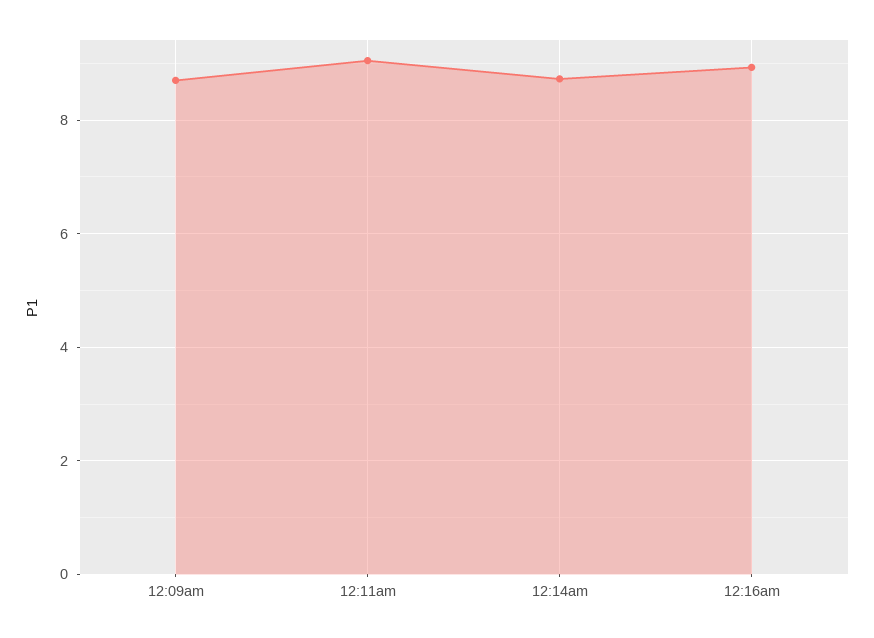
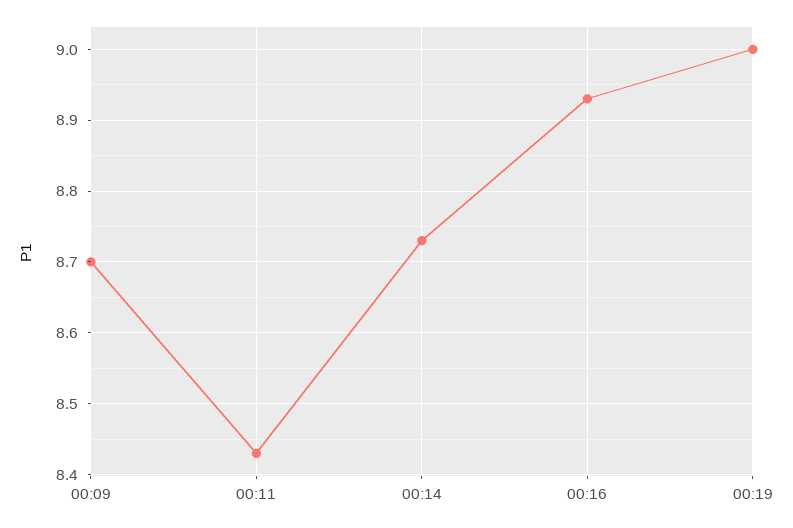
12:11am: 9 -> 8.43
00:19: none -> 9

